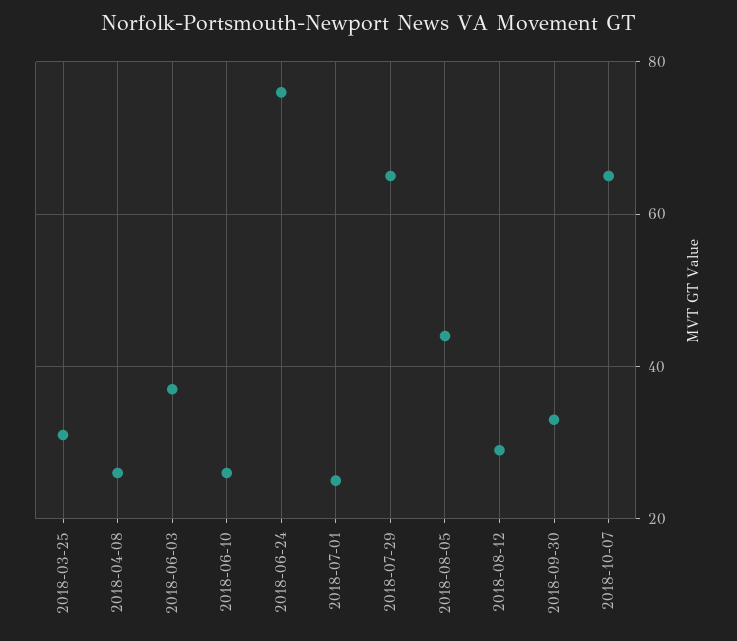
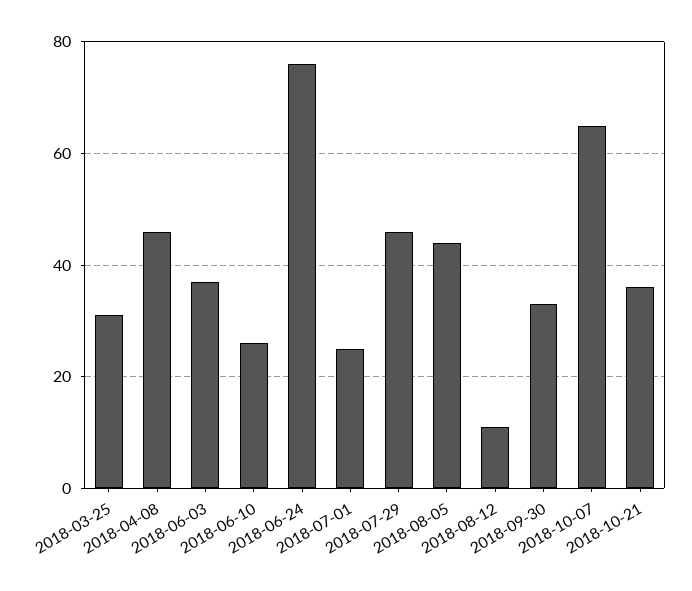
2018-04-08: 25 -> 45
2018-07-29: 65 -> 45
2018-08-12: 30 -> 10
2018-10-21: none -> 35

